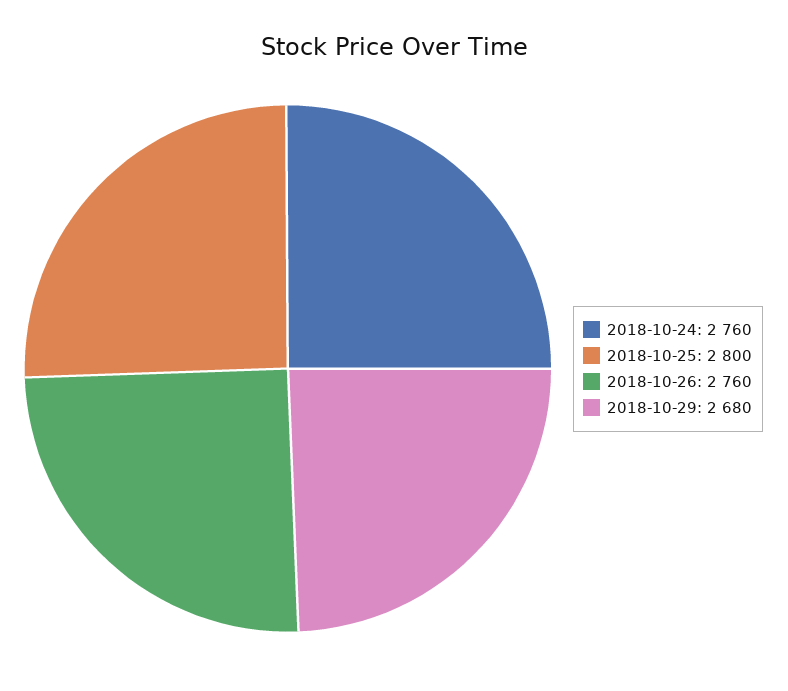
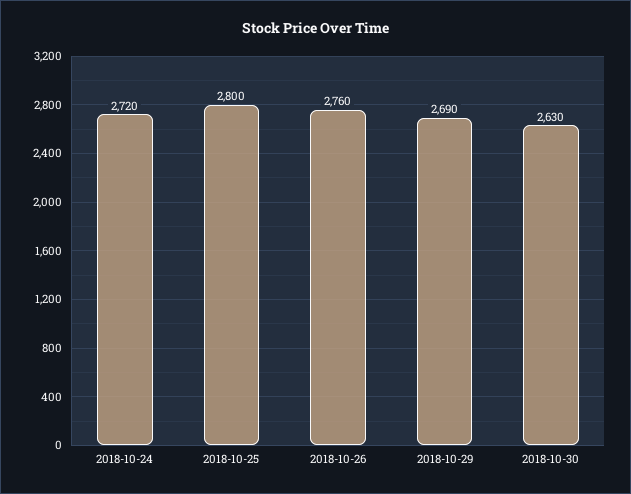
2018-10-24: 2760 -> 2720
2018-10-29: 2680 -> 2690
2018-10-30: none -> 2630

